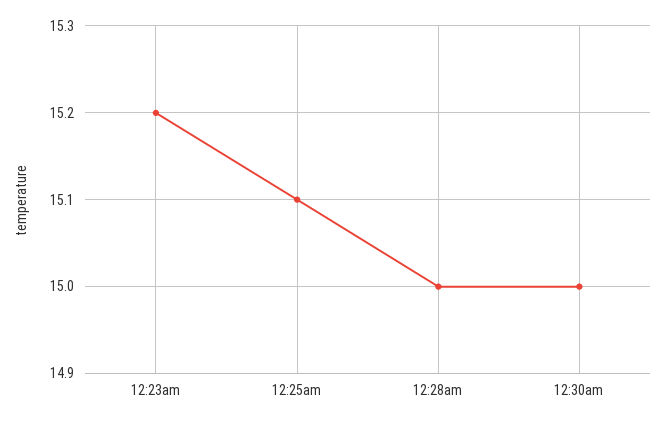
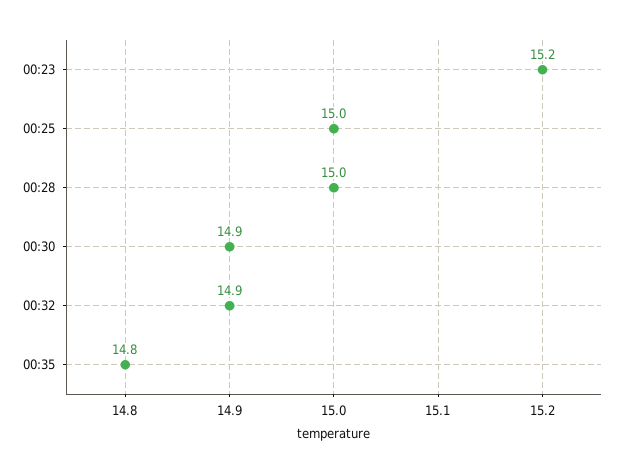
12:25am: 15.1 -> 15
12:30am: 15 -> 14.9
00:32: none -> 14.9
00:35: none -> 14.8

